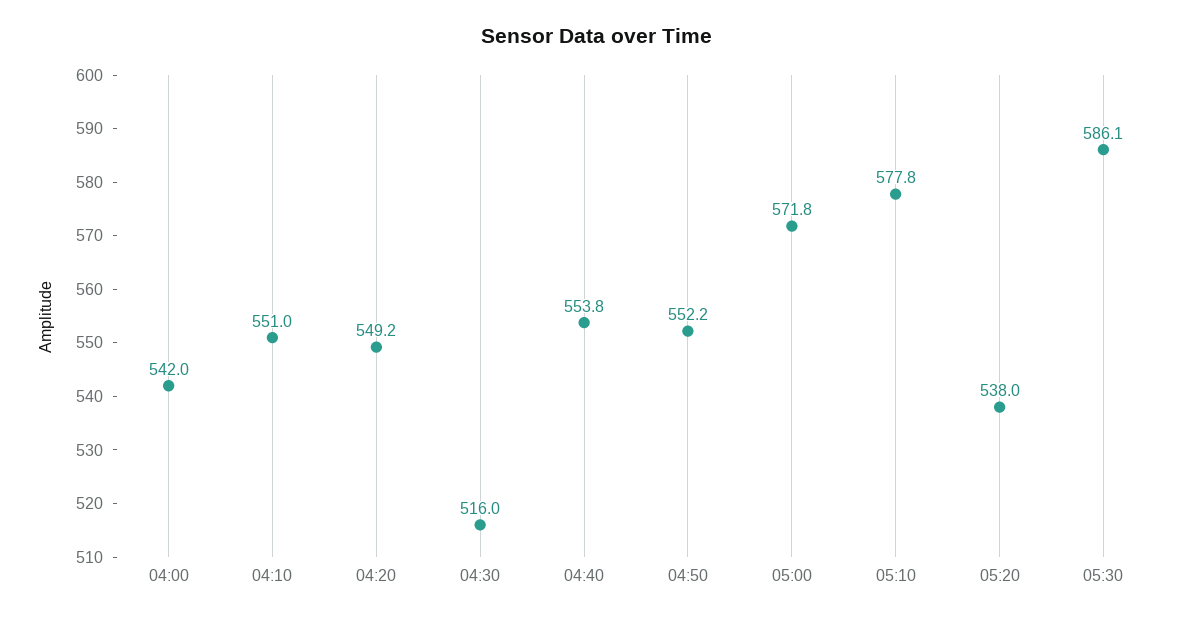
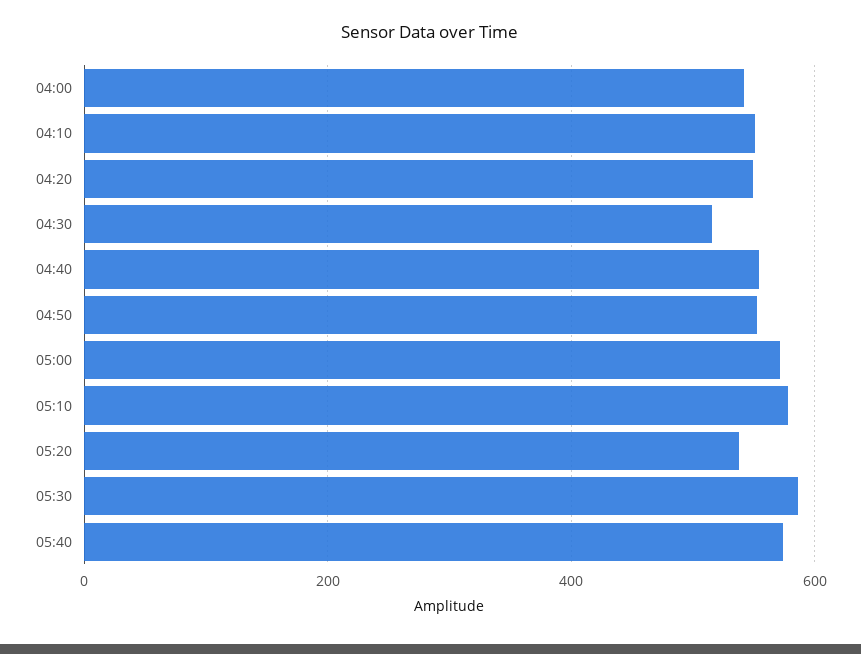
05:40: none -> 580

